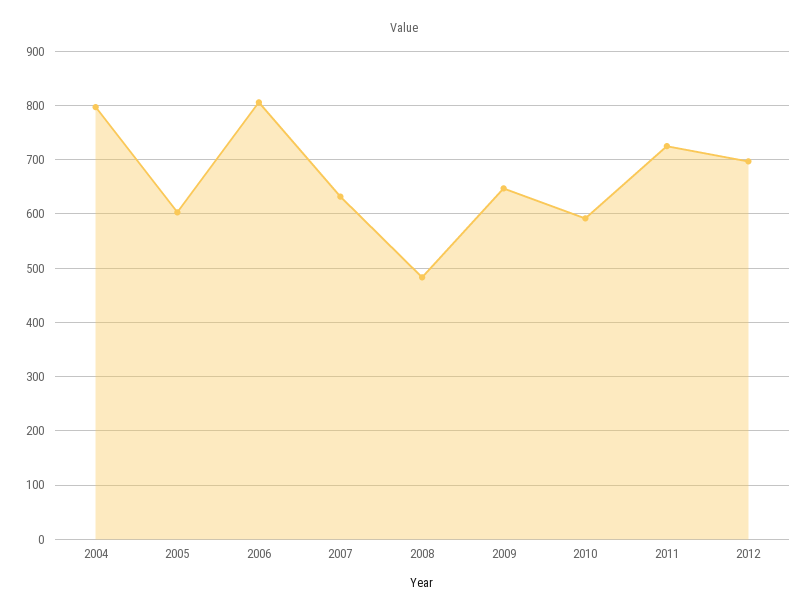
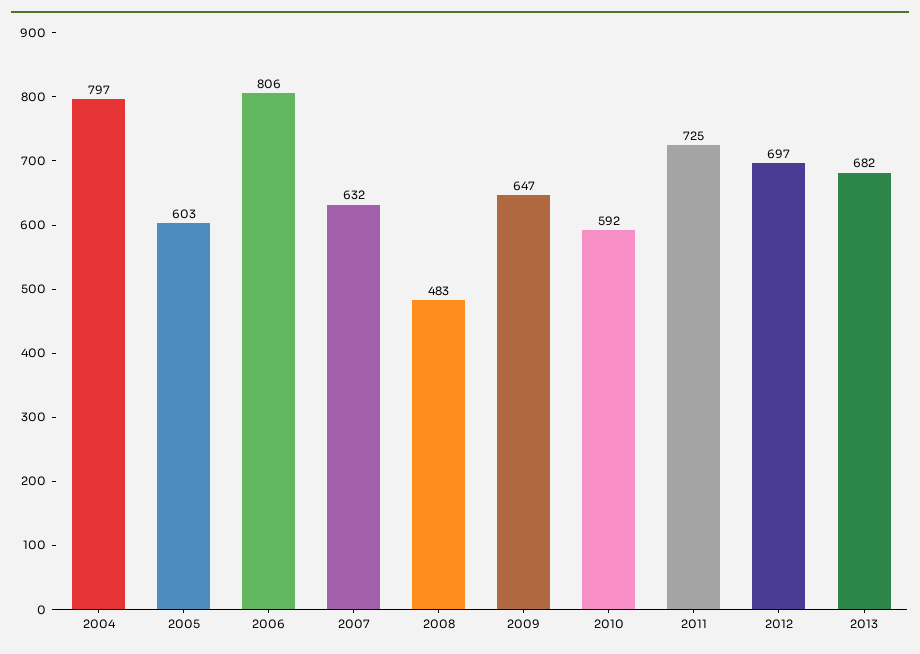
2013: none -> 682

